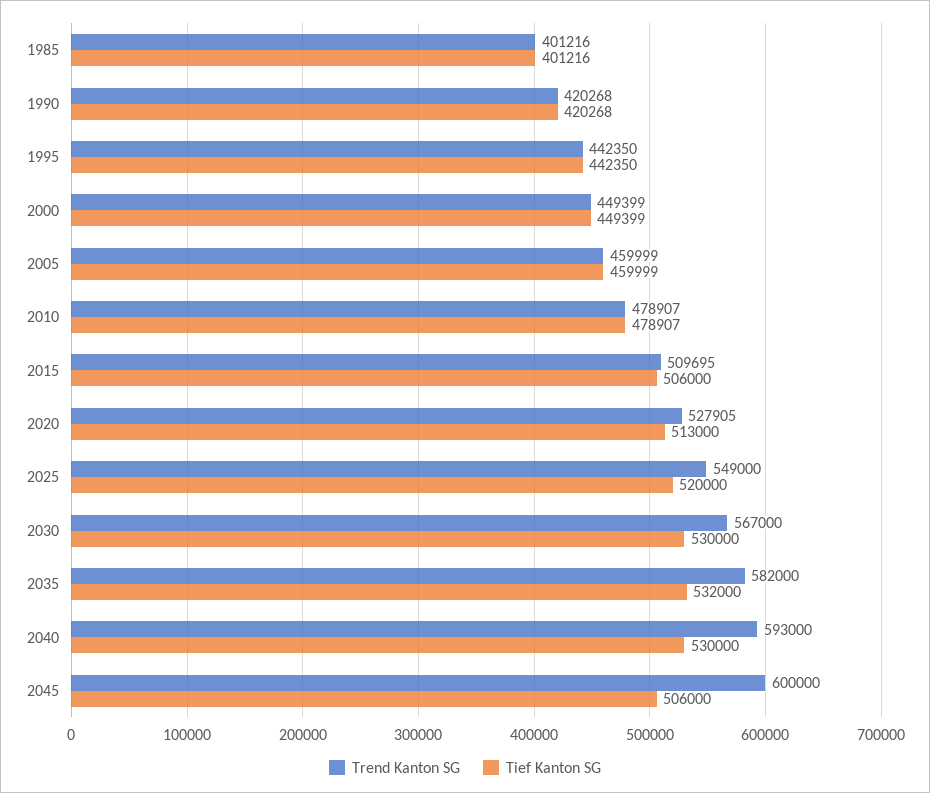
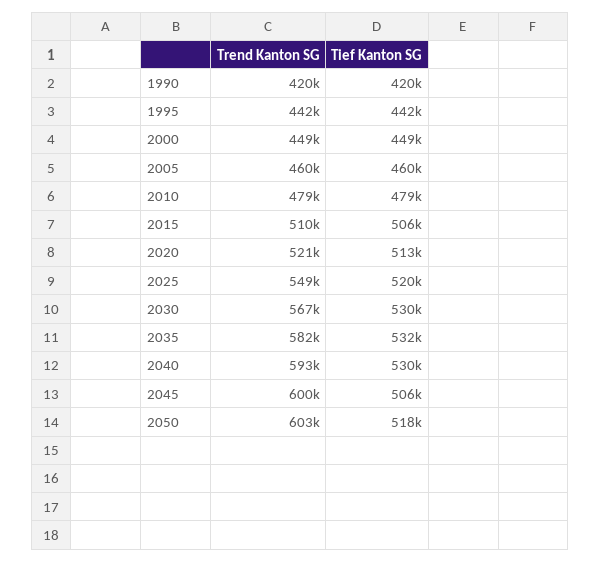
Trend Kanton SG, 1985: 401216 -> none
Tief Kanton SG, 1985: 401216 -> none
Trend Kanton SG, 2020: 527905 -> 521000
Trend Kanton SG, 2050: none -> 603000
Tief Kanton SG, 2050: none -> 518000

